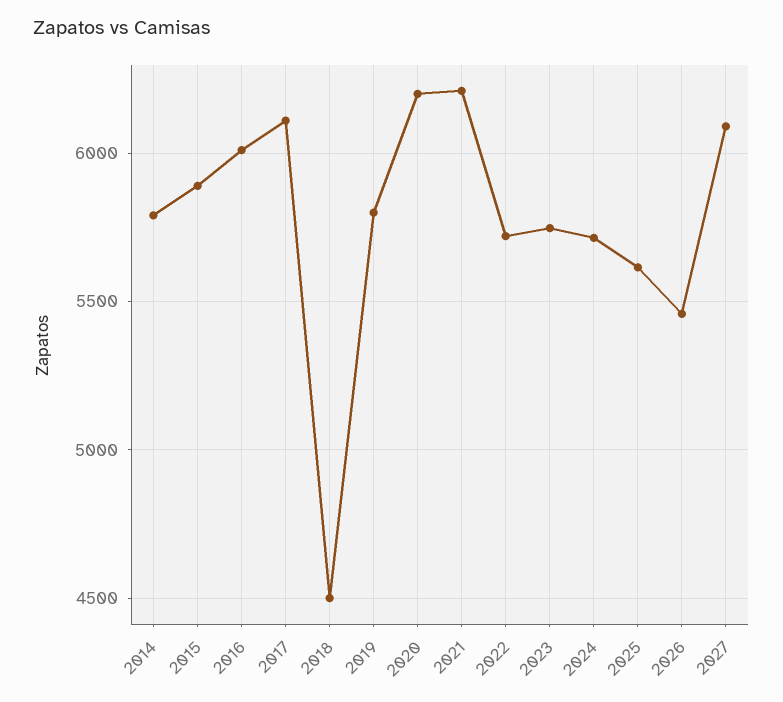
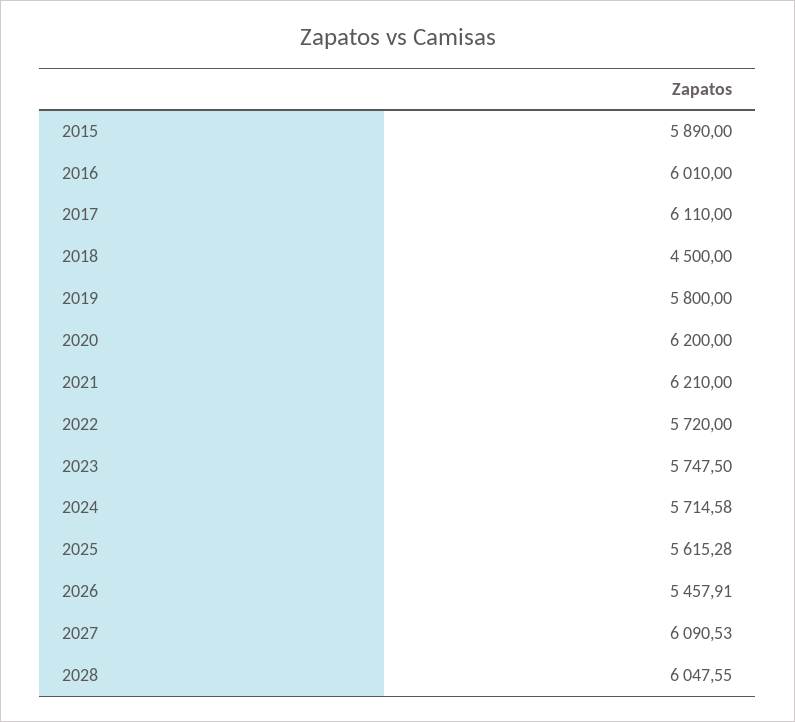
2014: 5800 -> none
2028: none -> 6047.55

